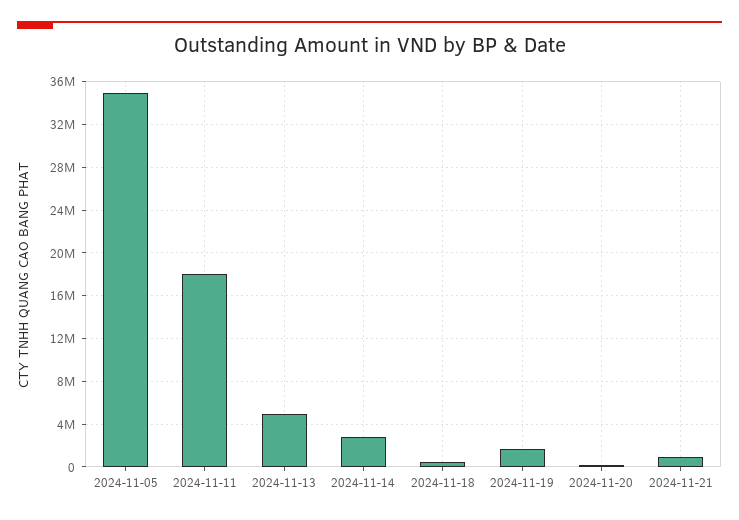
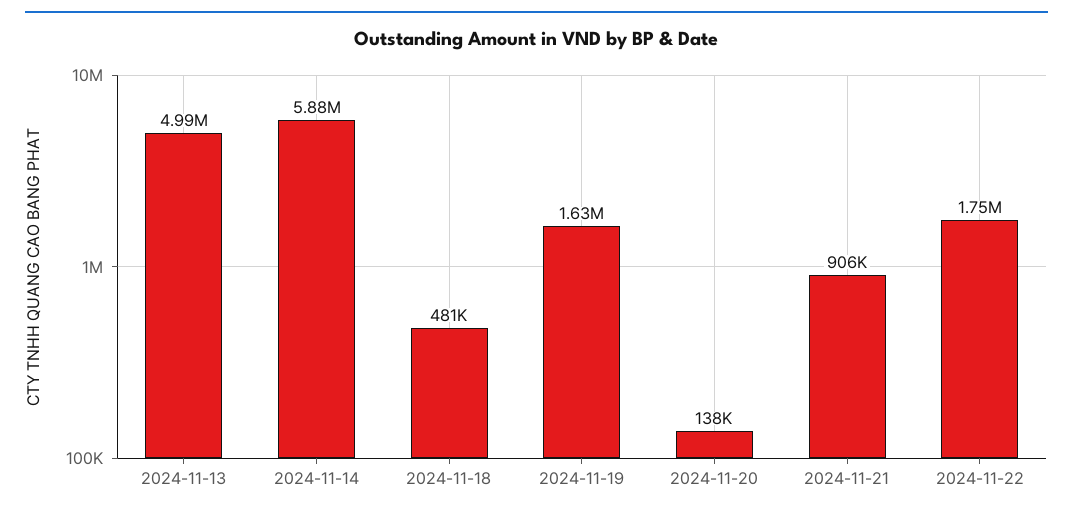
2024-11-05: 35000000 -> none
2024-11-11: 18000000 -> none
2024-11-14: 3000000 -> 5880000
2024-11-22: none -> 1750000

